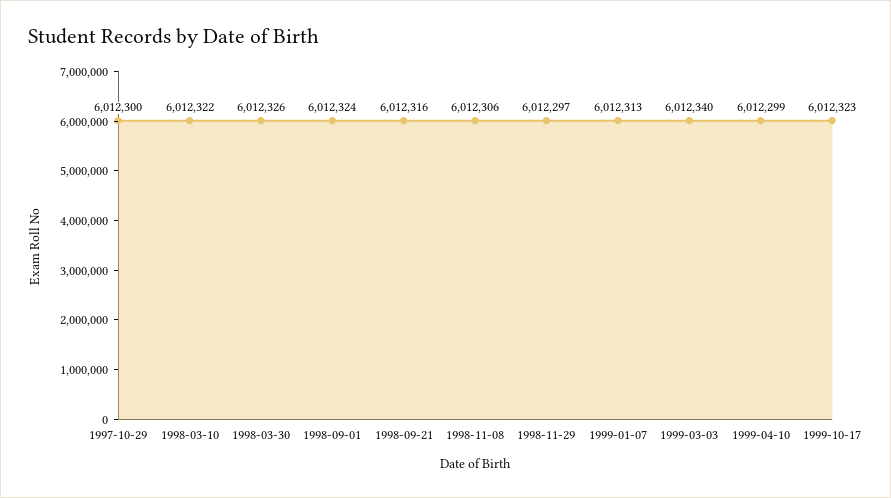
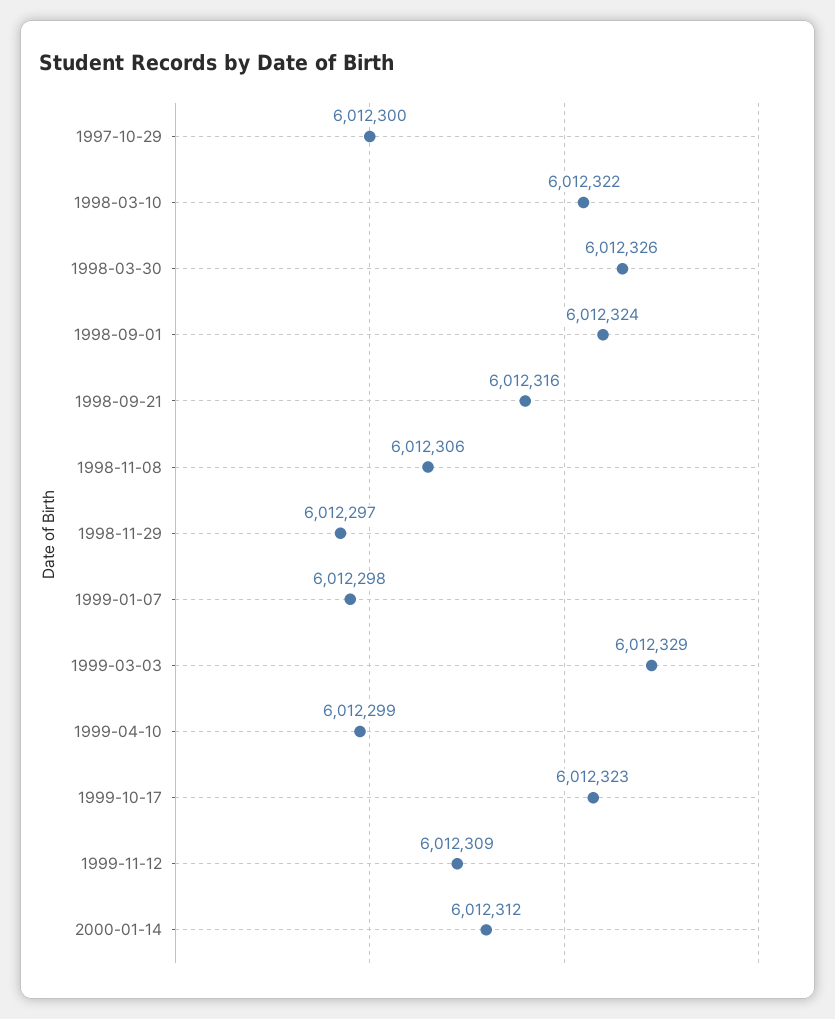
1999-01-07: 6012313 -> 6012298
1999-03-03: 6012340 -> 6012329
1999-11-12: none -> 6012309
2000-01-14: none -> 6012312

